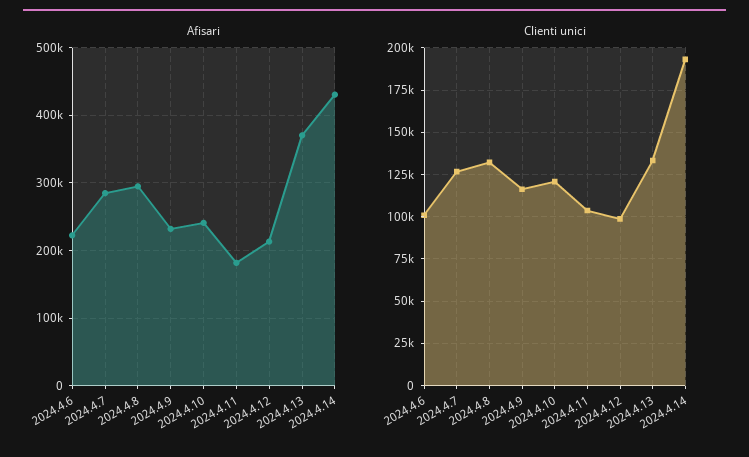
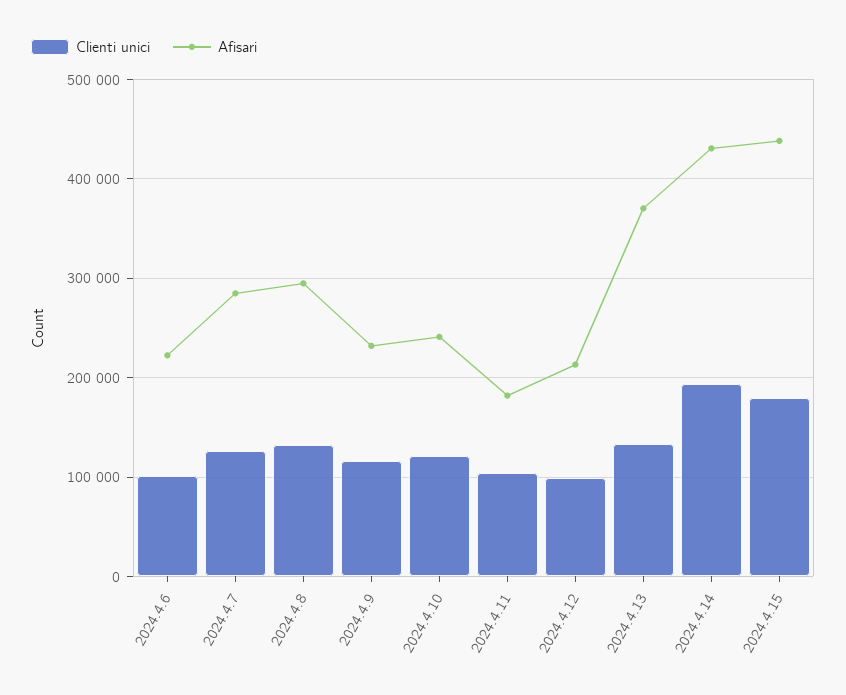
Clienti unici, 2024.4.15: none -> 180000
Afisari, 2024.4.15: none -> 440000

